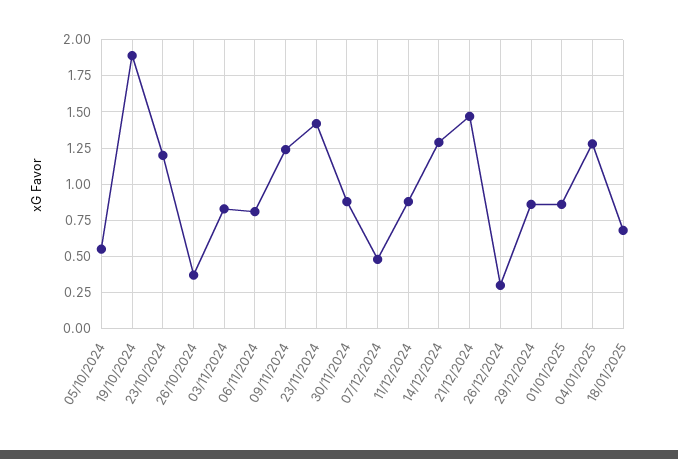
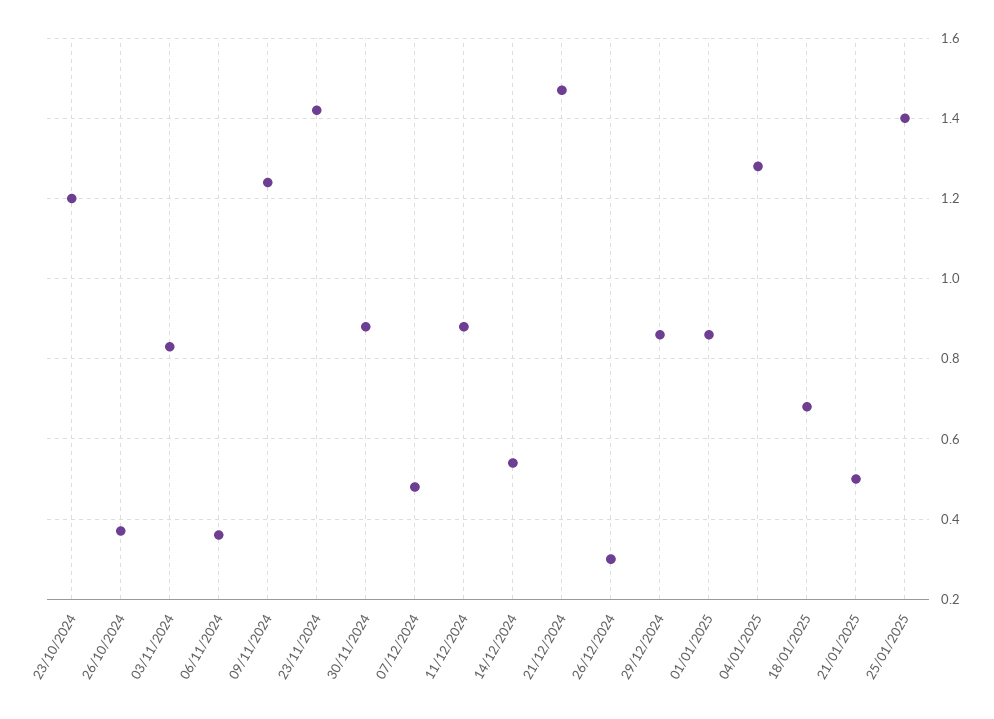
05/10/2024: 0.55 -> none
19/10/2024: 1.9 -> none
06/11/2024: 0.8 -> 0.35
14/12/2024: 1.3 -> 0.55
21/01/2025: none -> 0.5
25/01/2025: none -> 1.4

